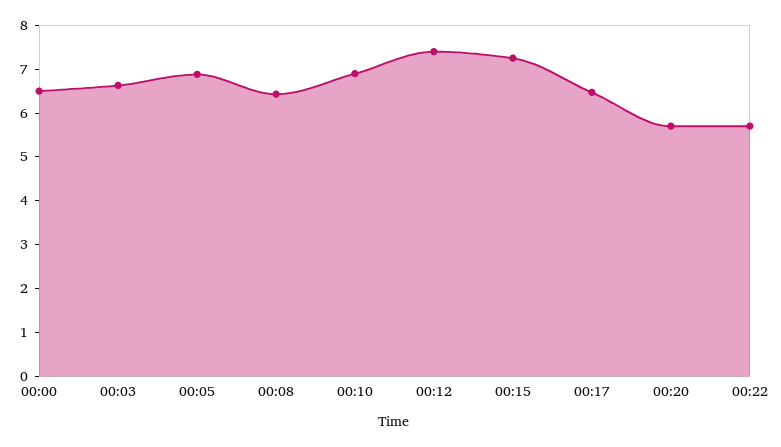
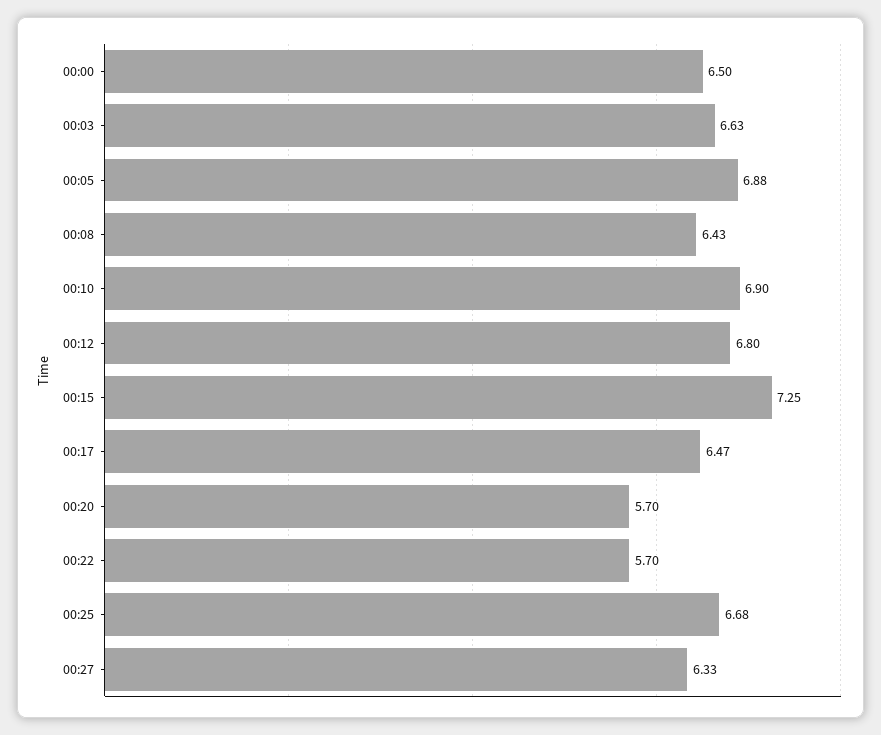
00:12: 7.4 -> 6.8
00:25: none -> 6.68
00:27: none -> 6.33

